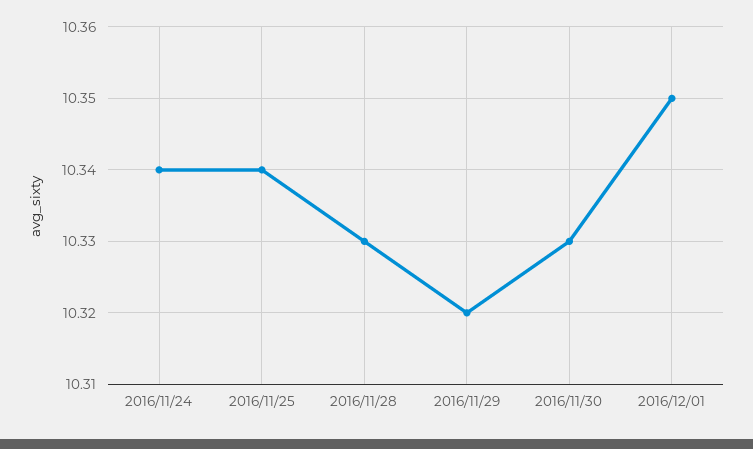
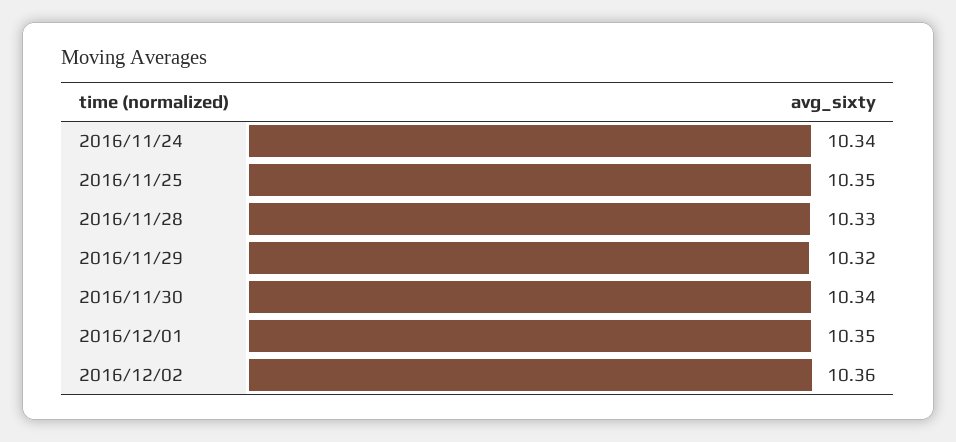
2016/11/25: 10.34 -> 10.35
2016/11/30: 10.33 -> 10.34
2016/12/02: none -> 10.36

